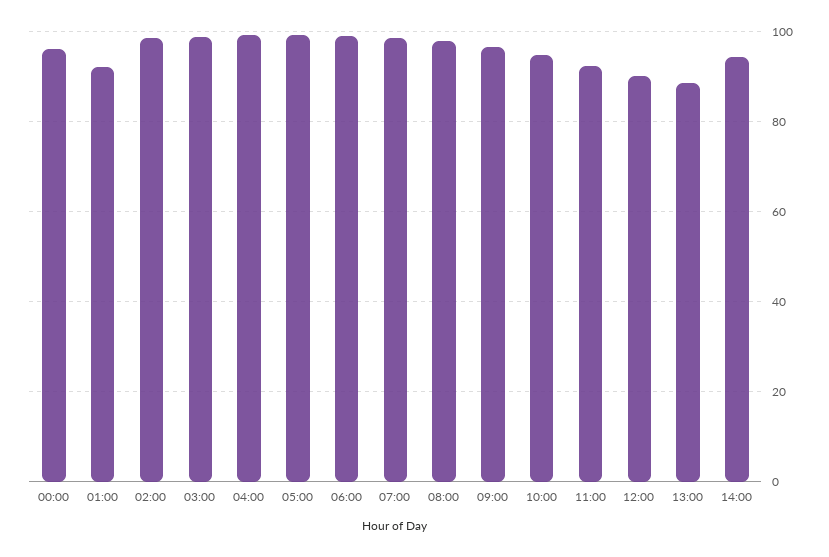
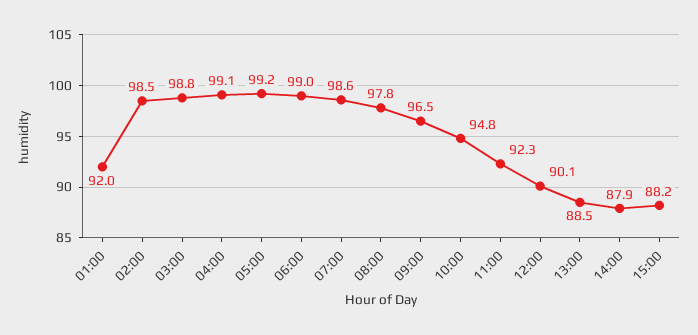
00:00: 96 -> none
14:00: 94 -> 87.9
15:00: none -> 88.2

